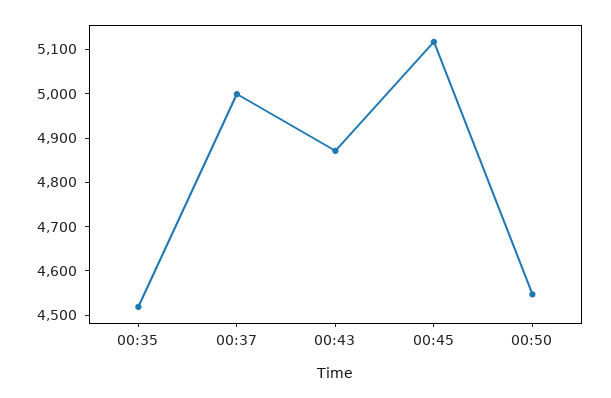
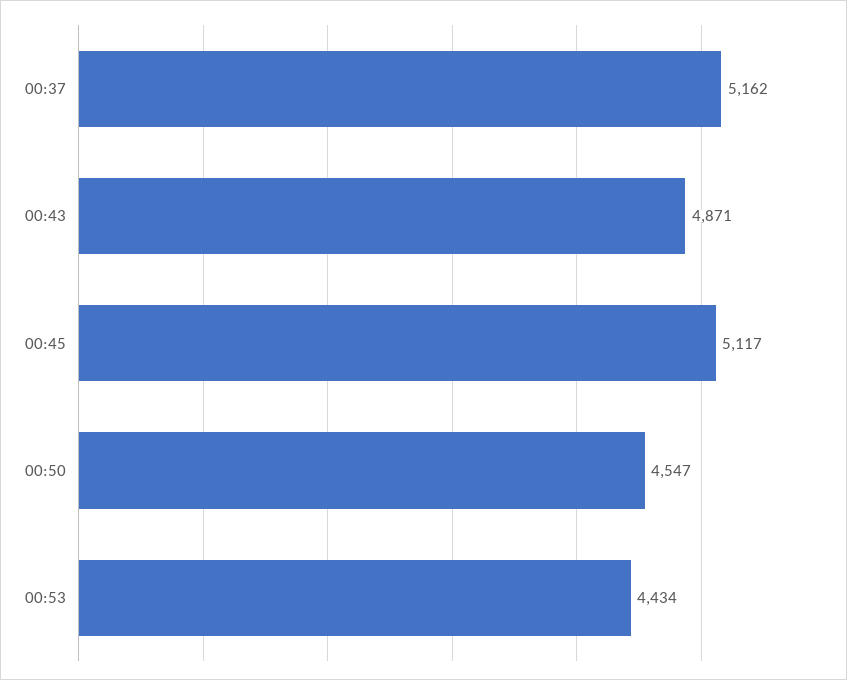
00:35: 4520 -> none
00:37: 5000 -> 5162
00:53: none -> 4434

